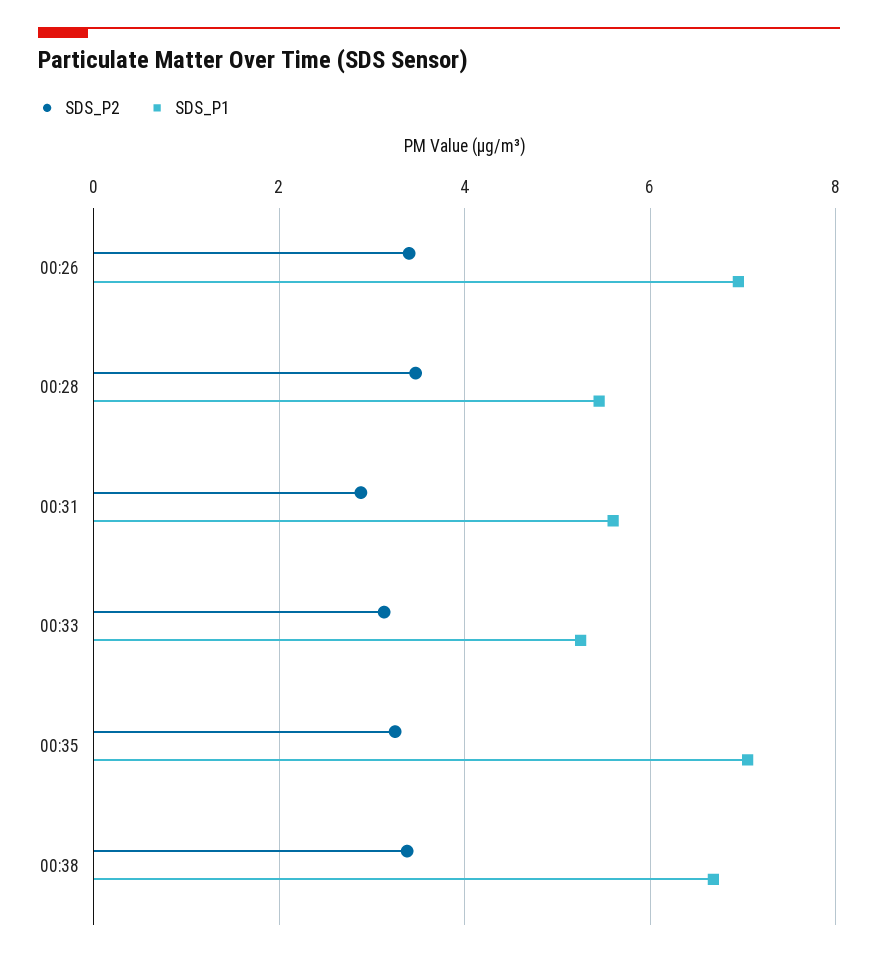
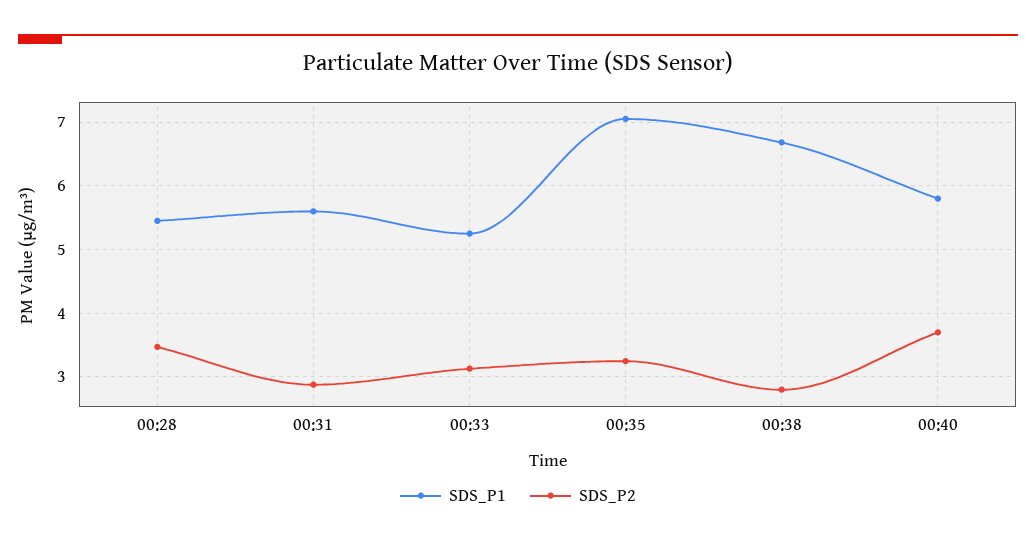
SDS_P2, 00:26: 3.4 -> none
SDS_P1, 00:26: 7 -> none
SDS_P2, 00:38: 3.4 -> 2.8
SDS_P1, 00:40: none -> 5.8
SDS_P2, 00:40: none -> 3.7

